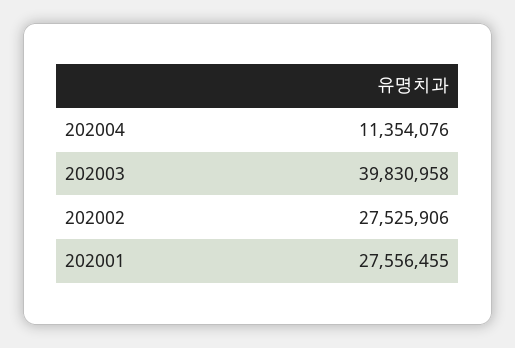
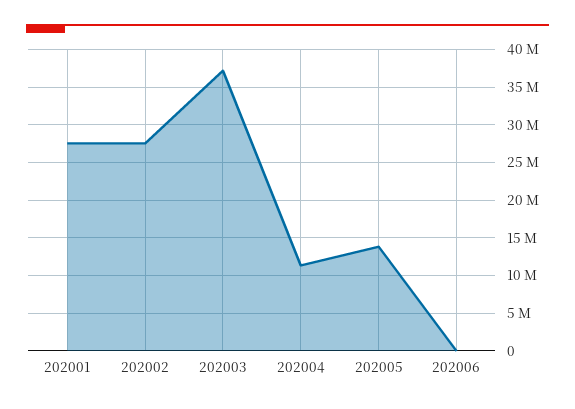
202003: 39830958 -> 37000000
202005: none -> 14000000
202006: none -> 0

